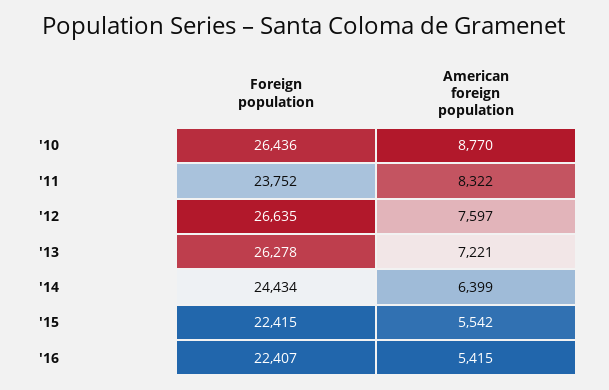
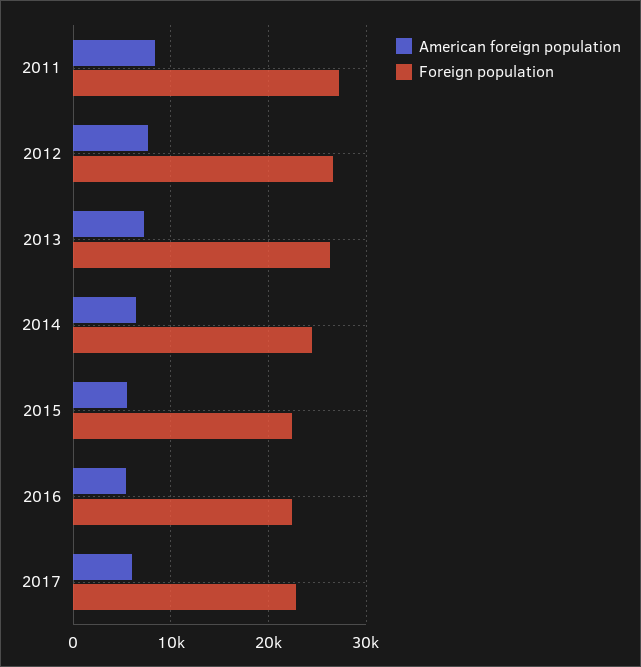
Foreign population, '10: 26436 -> none
American foreign population, '10: 8770 -> none
Foreign population, '11: 23752 -> 27000
American foreign population, 2017: none -> 6000
Foreign population, 2017: none -> 23000

